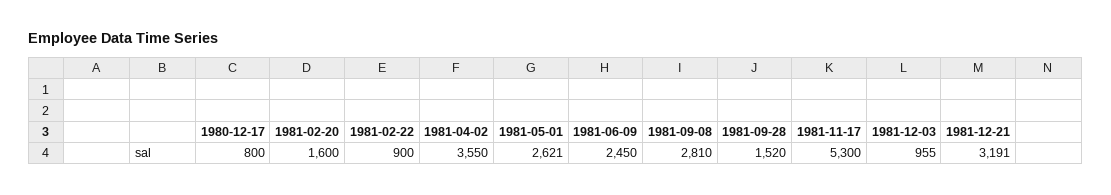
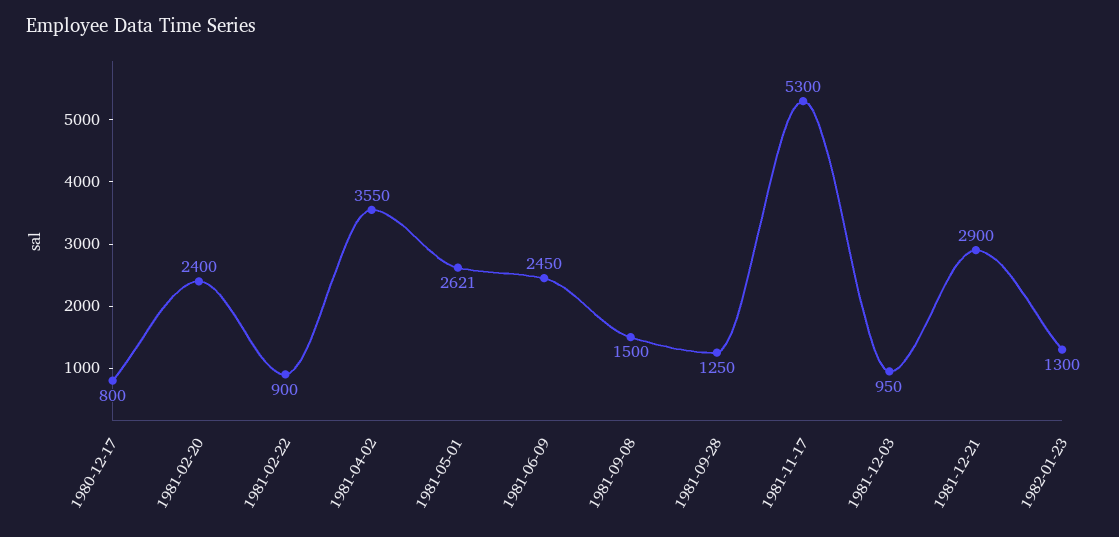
1981-02-20: 1600 -> 2400
1981-09-08: 2810 -> 1500
1981-09-28: 1520 -> 1250
1981-12-03: 955 -> 950
1981-12-21: 3191 -> 2900
1982-01-23: none -> 1300

